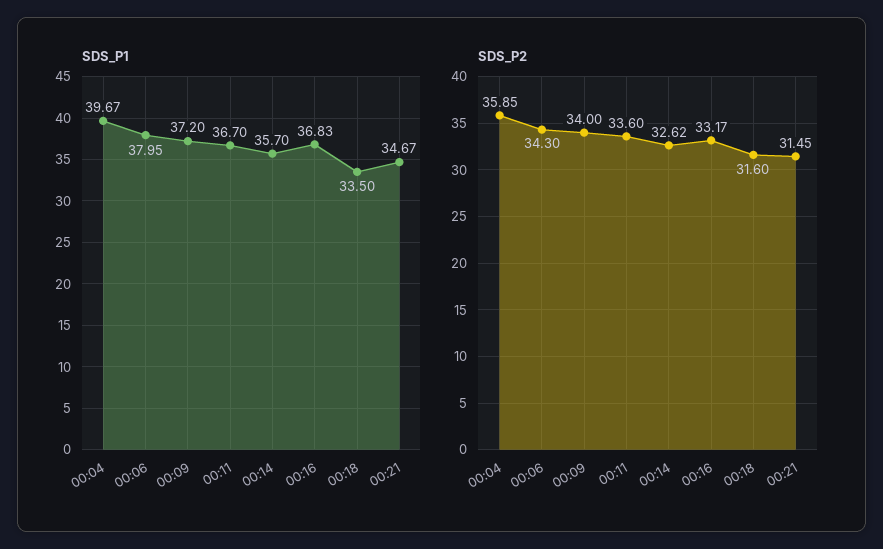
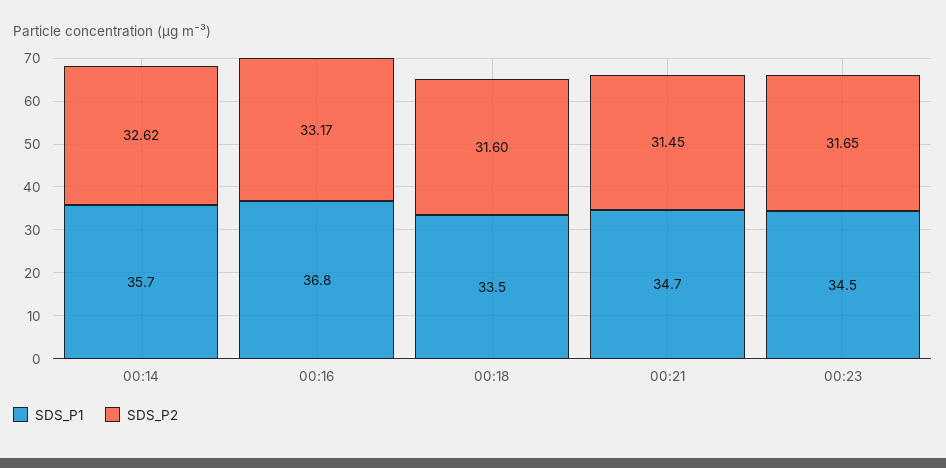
SDS_P1, 00:04: 39.67 -> none
SDS_P1, 00:06: 37.95 -> none
SDS_P1, 00:09: 37.2 -> none
SDS_P1, 00:11: 36.7 -> none
SDS_P2, 00:04: 35.85 -> none
SDS_P2, 00:06: 34.3 -> none
SDS_P2, 00:09: 34 -> none
SDS_P2, 00:11: 33.6 -> none
SDS_P1, 00:23: none -> 34.5
SDS_P2, 00:23: none -> 31.65

